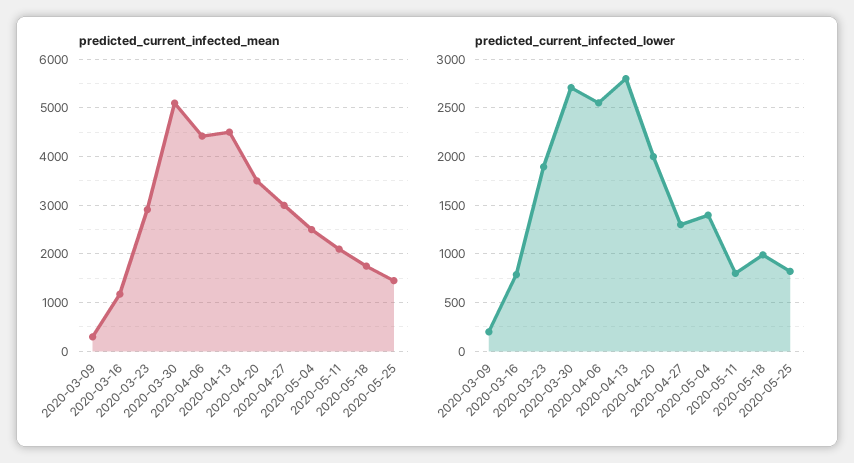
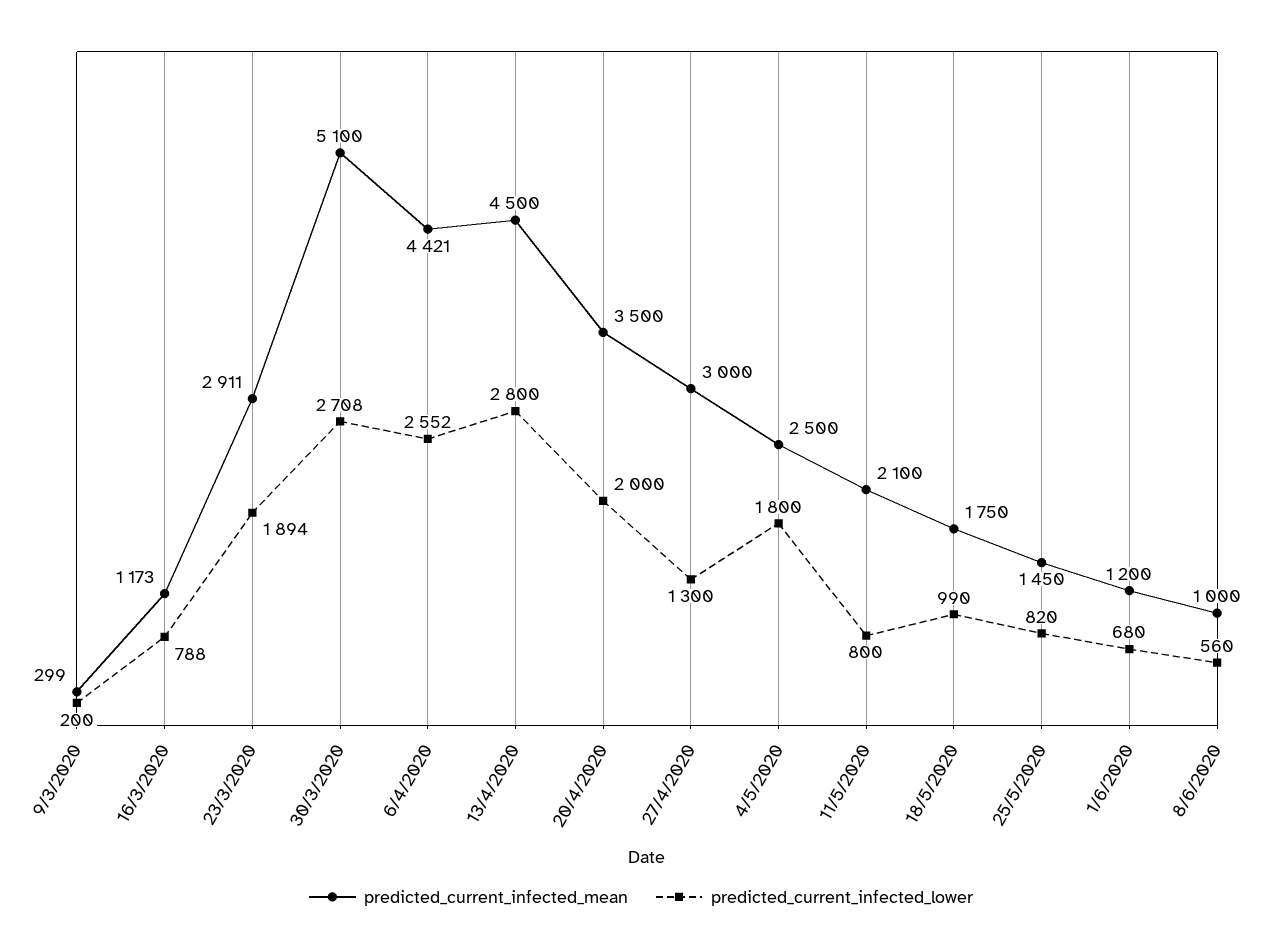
predicted_current_infected_lower, 2020-05-04: 1400 -> 1800
predicted_current_infected_mean, 1/6/2020: none -> 1200
predicted_current_infected_lower, 1/6/2020: none -> 680
predicted_current_infected_mean, 8/6/2020: none -> 1000
predicted_current_infected_lower, 8/6/2020: none -> 560

